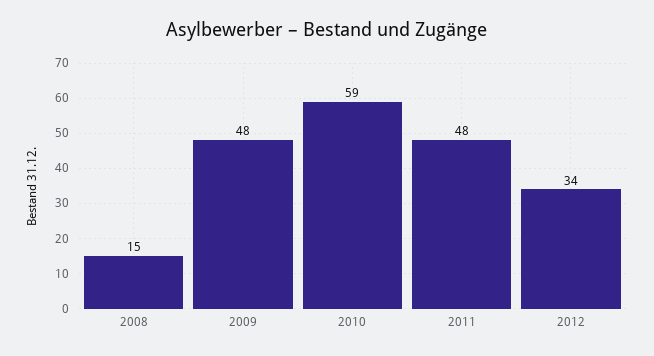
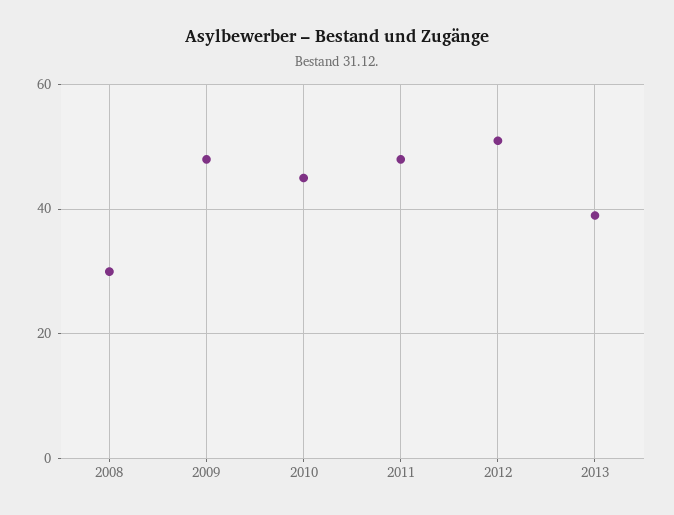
2008: 15 -> 30
2010: 59 -> 45
2012: 34 -> 50
2013: none -> 40

